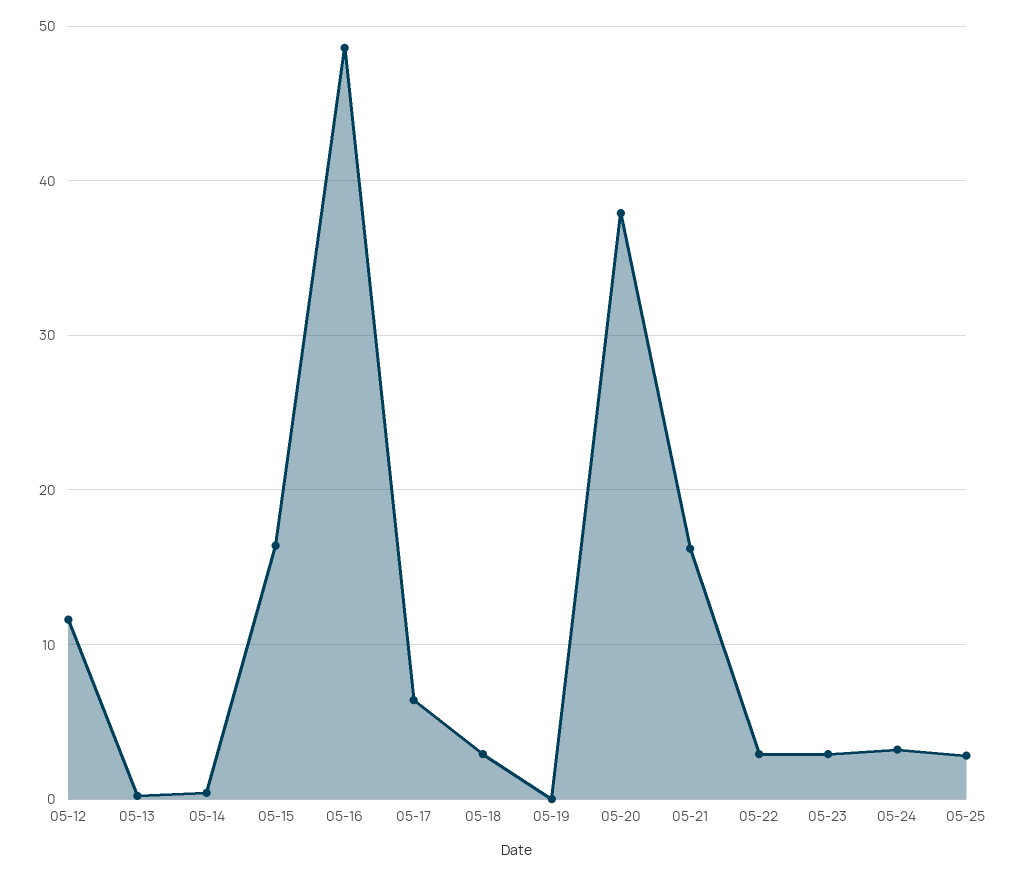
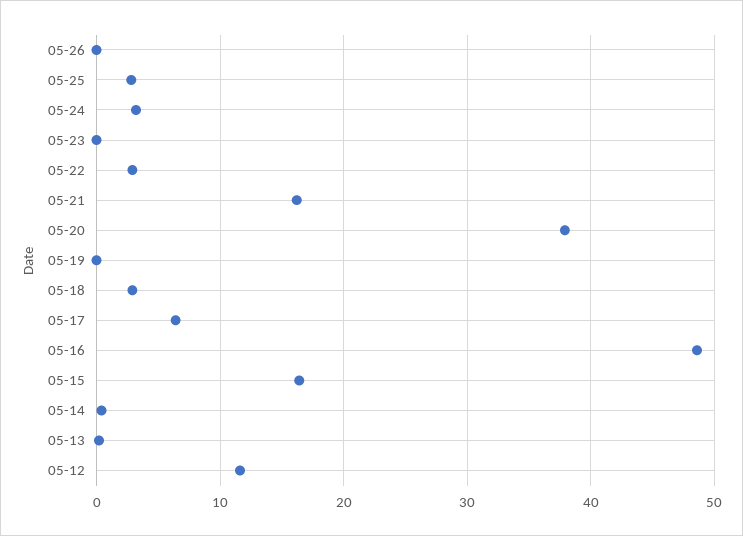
05-23: 3 -> 0
05-26: none -> 0

